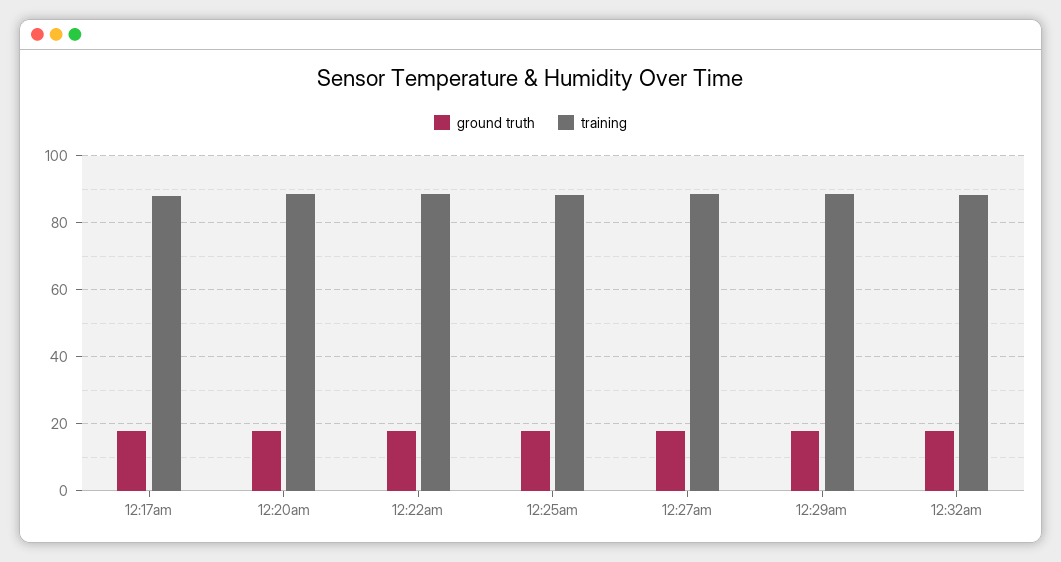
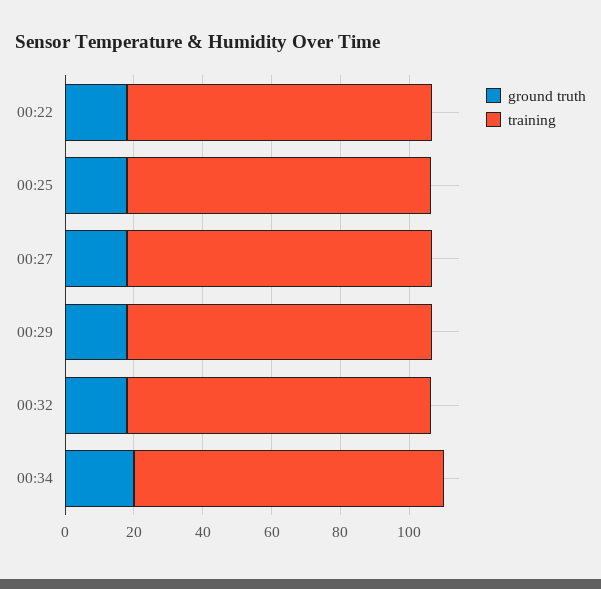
ground truth, 12:17am: 18 -> none
training, 12:17am: 88 -> none
ground truth, 12:20am: 18 -> none
training, 12:20am: 88 -> none
ground truth, 00:34: none -> 20
training, 00:34: none -> 90

